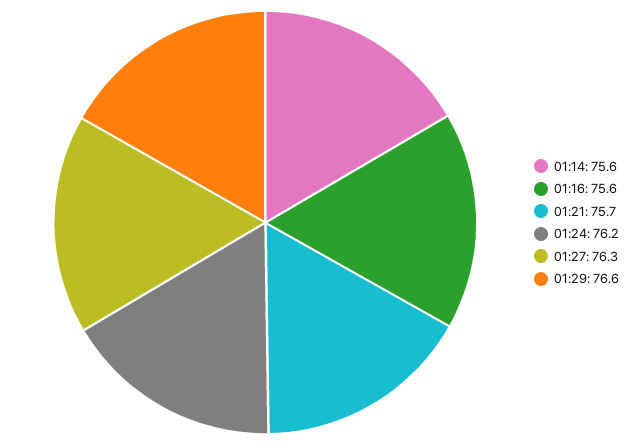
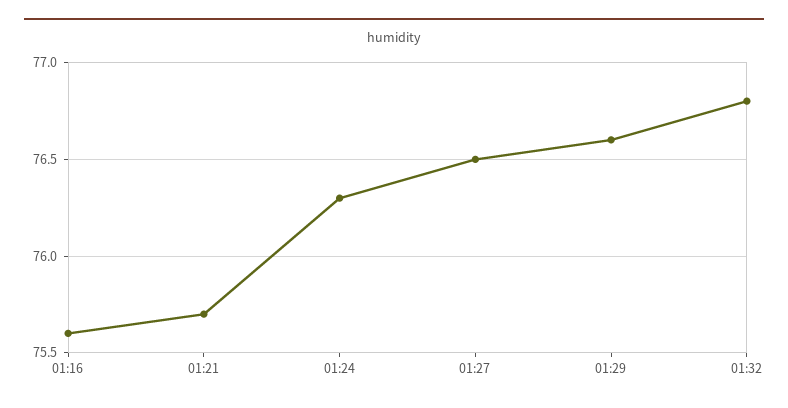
01:14: 75.6 -> none
01:24: 76.2 -> 76.3
01:27: 76.3 -> 76.5
01:32: none -> 76.8

